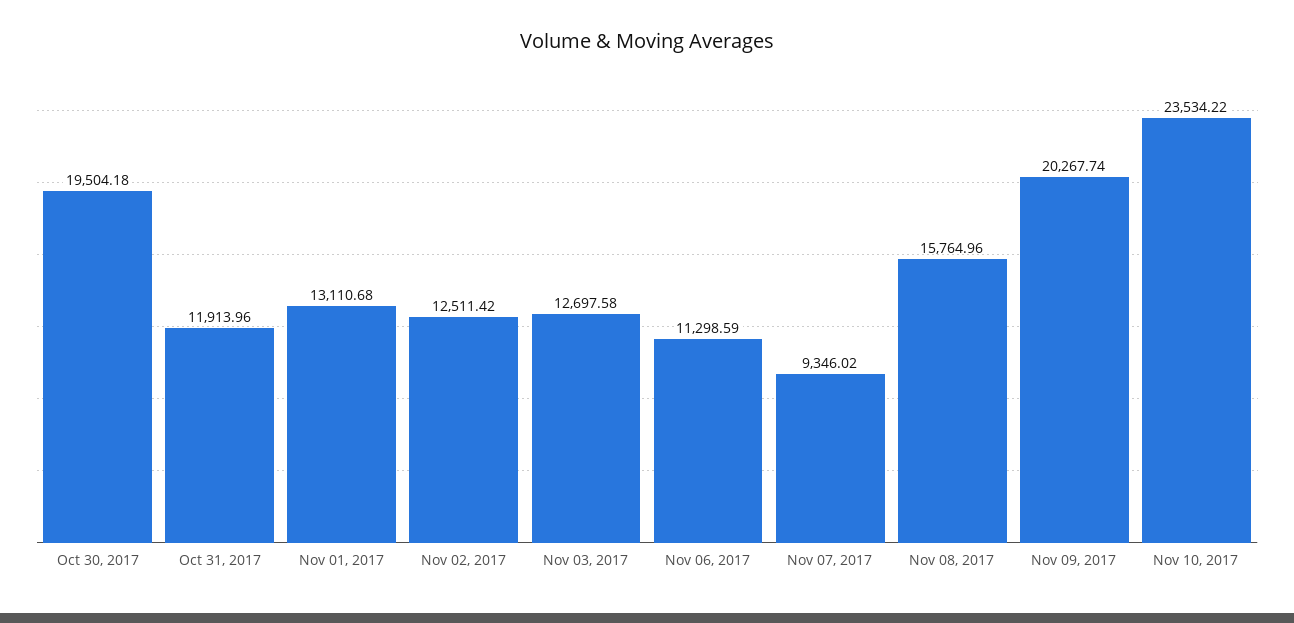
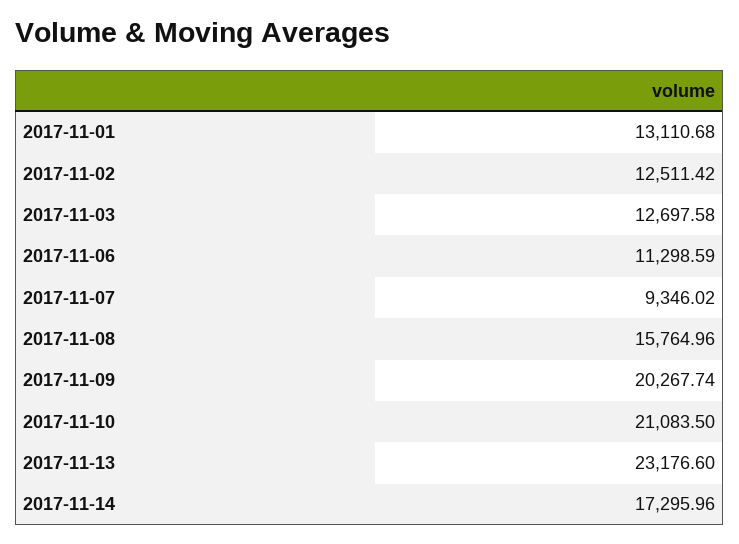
Oct 30, 2017: 19504.18 -> none
Oct 31, 2017: 11913.96 -> none
Nov 10, 2017: 23534.22 -> 21083.5
2017-11-13: none -> 23176.6
2017-11-14: none -> 17295.96

